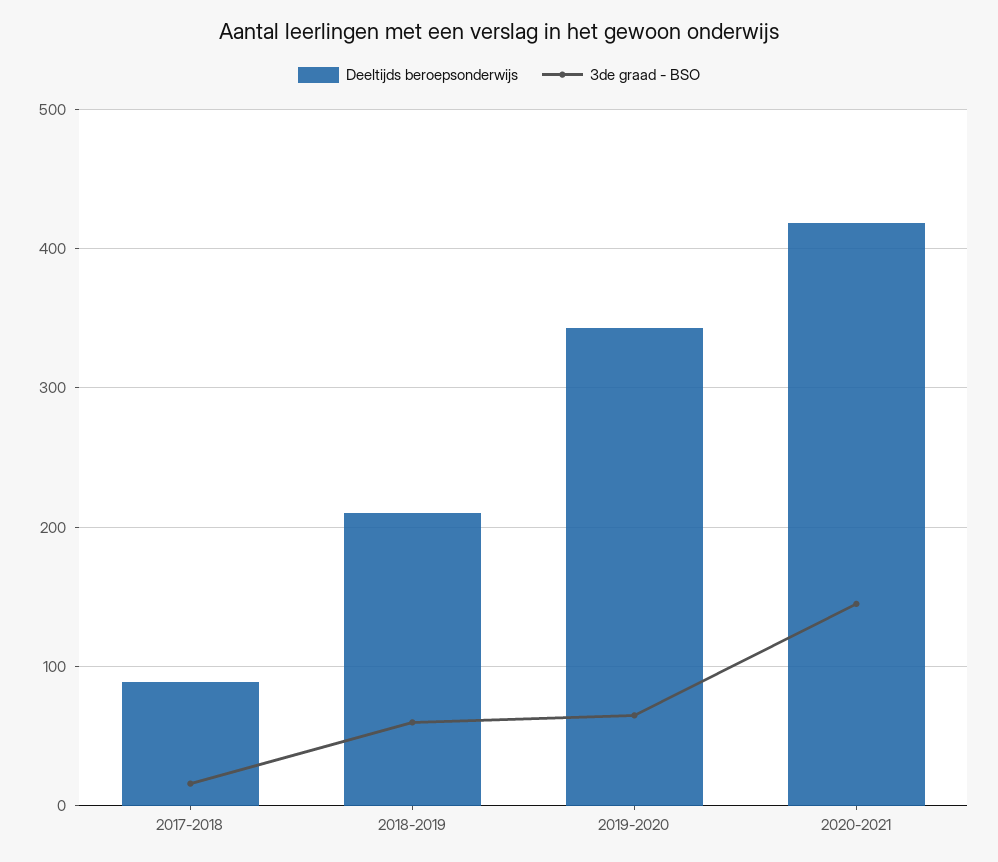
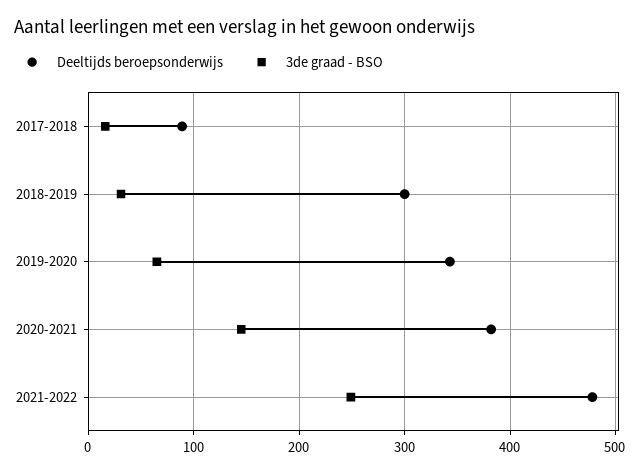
Deeltijds beroepsonderwijs, 2018-2019: 210 -> 300
3de graad - BSO, 2018-2019: 60 -> 30
Deeltijds beroepsonderwijs, 2020-2021: 420 -> 380
Deeltijds beroepsonderwijs, 2021-2022: none -> 480
3de graad - BSO, 2021-2022: none -> 250

